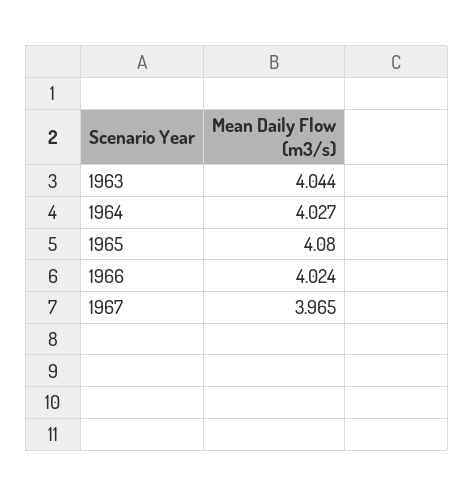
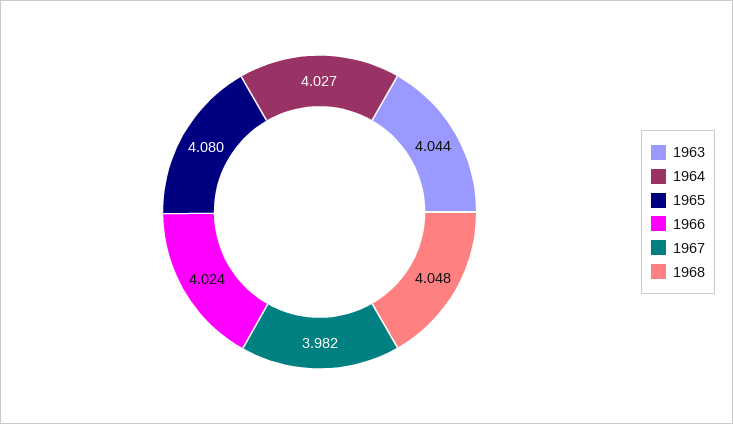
1967: 3.965 -> 3.982
1968: none -> 4.048

